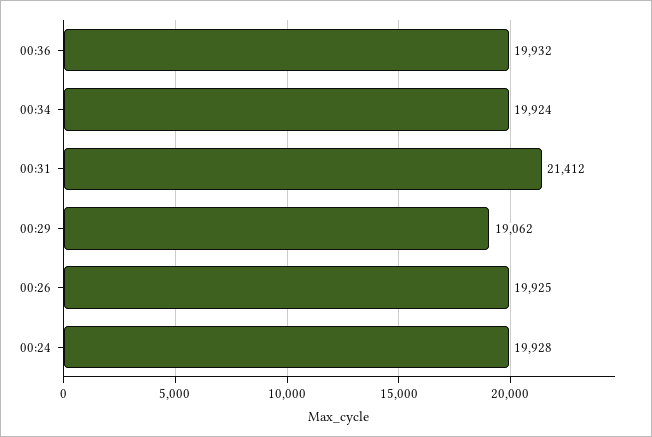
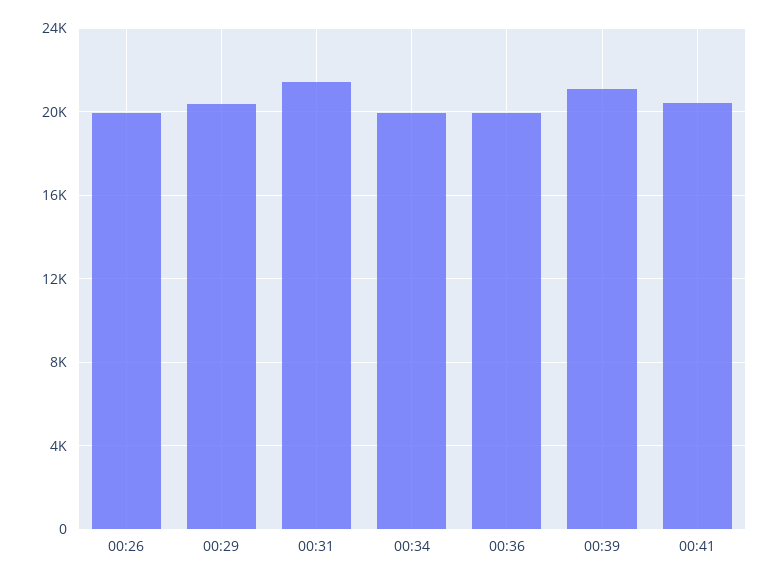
00:29: 19062 -> 20500
00:24: 19928 -> none
00:39: none -> 21000
00:41: none -> 20500

